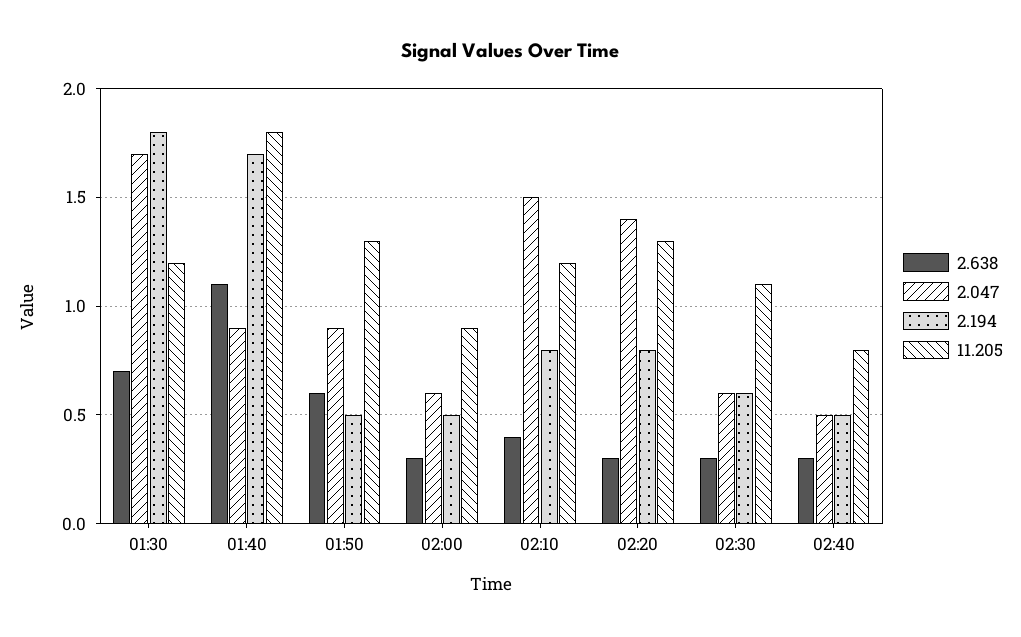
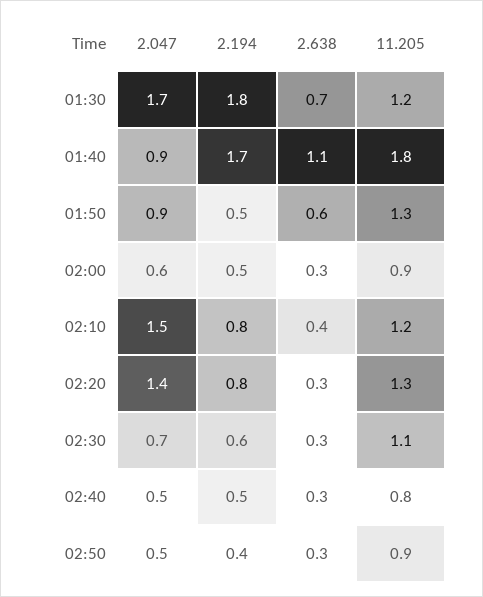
2.047, 02:30: 0.6 -> 0.7
2.047, 02:50: none -> 0.5
2.194, 02:50: none -> 0.4
2.638, 02:50: none -> 0.3
11.205, 02:50: none -> 0.9

